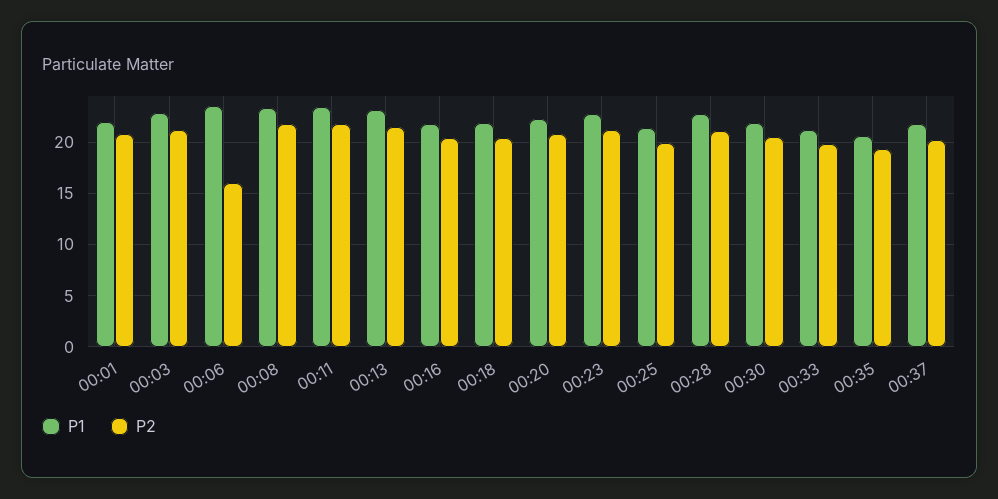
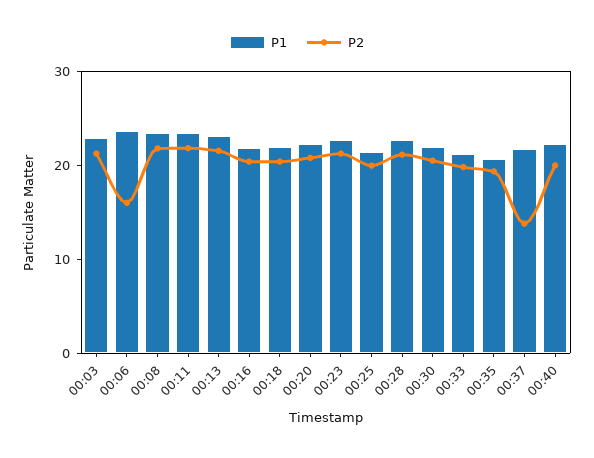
P1, 00:01: 22 -> none
P2, 00:01: 21 -> none
P2, 00:37: 20 -> 14
P1, 00:40: none -> 22
P2, 00:40: none -> 20

